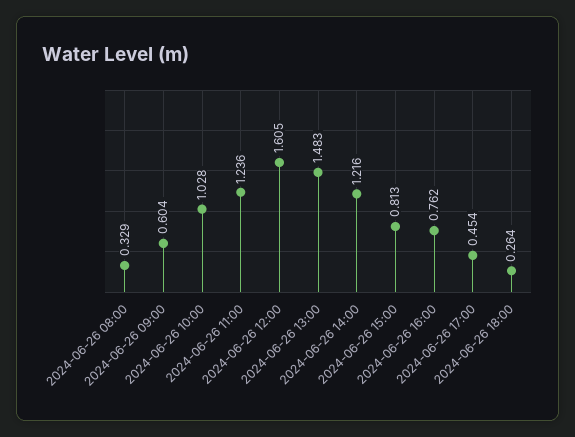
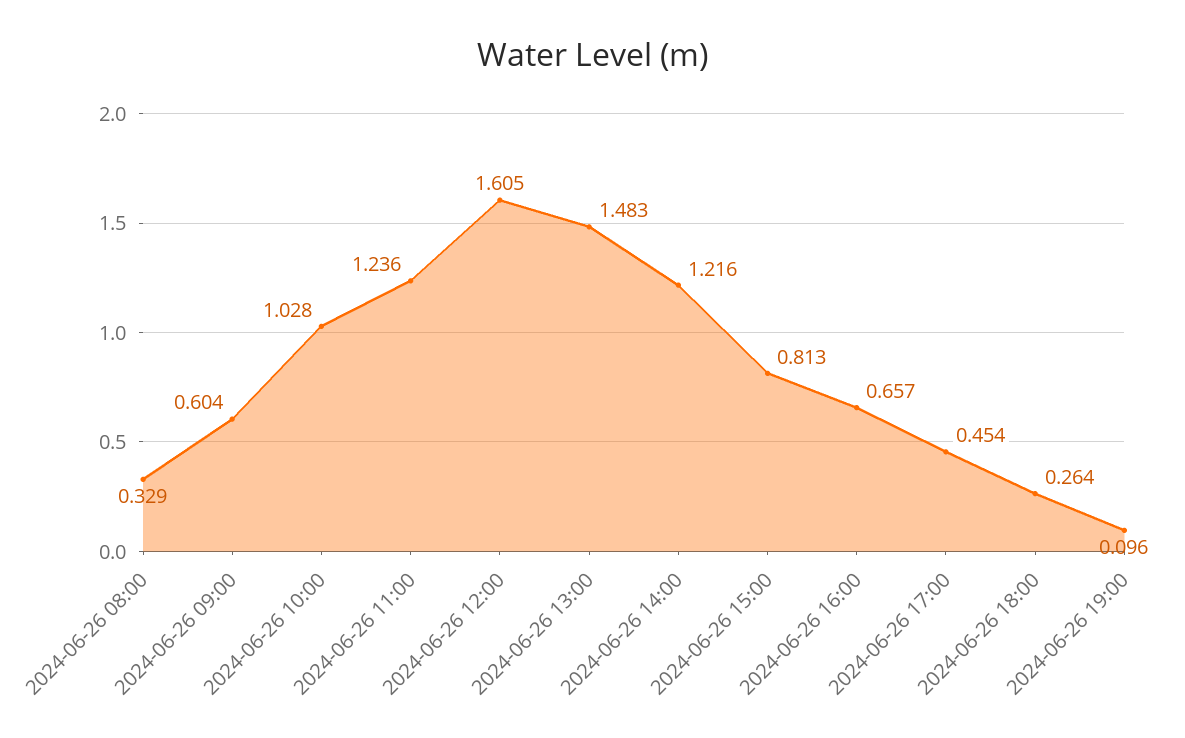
2024-06-26 16:00: 0.762 -> 0.657
2024-06-26 19:00: none -> 0.096

